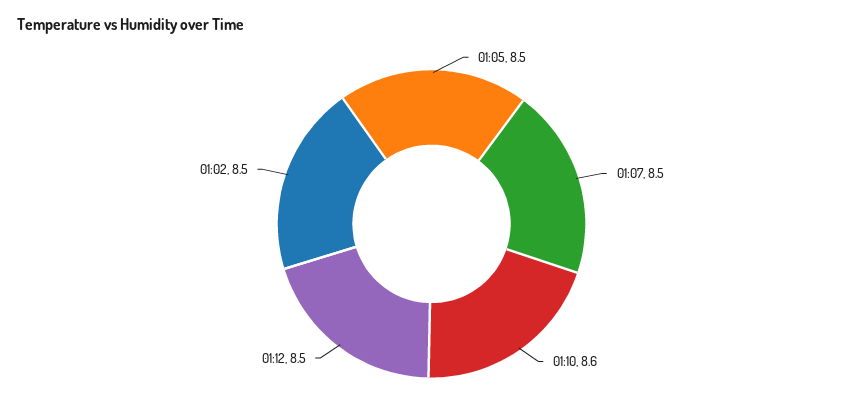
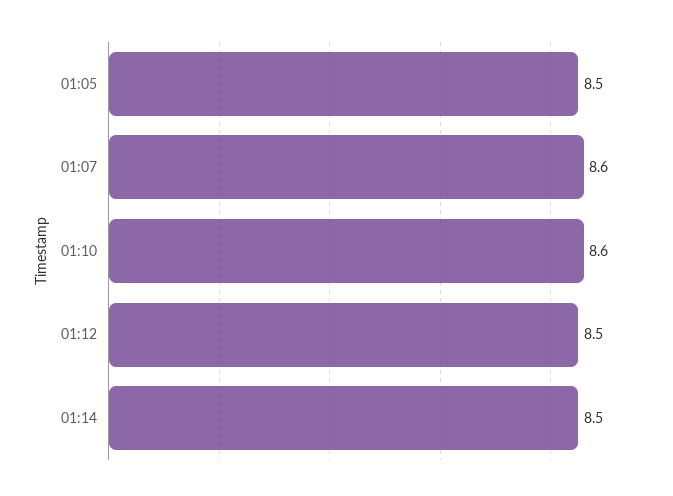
01:07: 8.5 -> 8.6
01:02: 8.5 -> none
01:14: none -> 8.5

